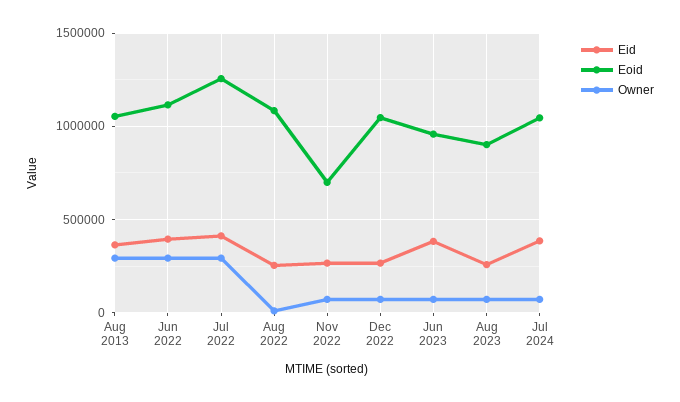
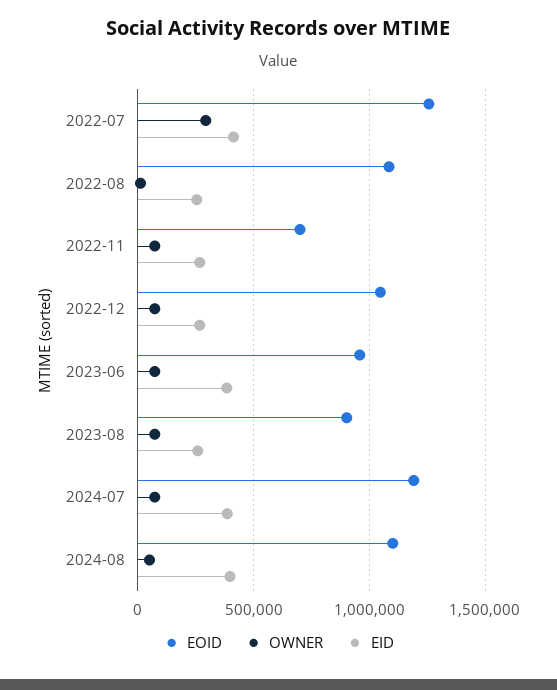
Eid, Aug 2013: 350000 -> none
Eoid, Aug 2013: 1050000 -> none
Owner, Aug 2013: 300000 -> none
Eid, Jun 2022: 400000 -> none
Eoid, Jun 2022: 1100000 -> none
Owner, Jun 2022: 300000 -> none
Eoid, Jul 2024: 1050000 -> 1200000
Eoid, 2024-08: none -> 1100000
Owner, 2024-08: none -> 50000
Eid, 2024-08: none -> 400000

